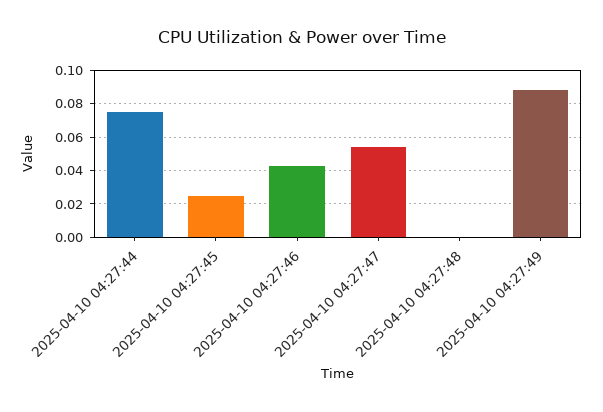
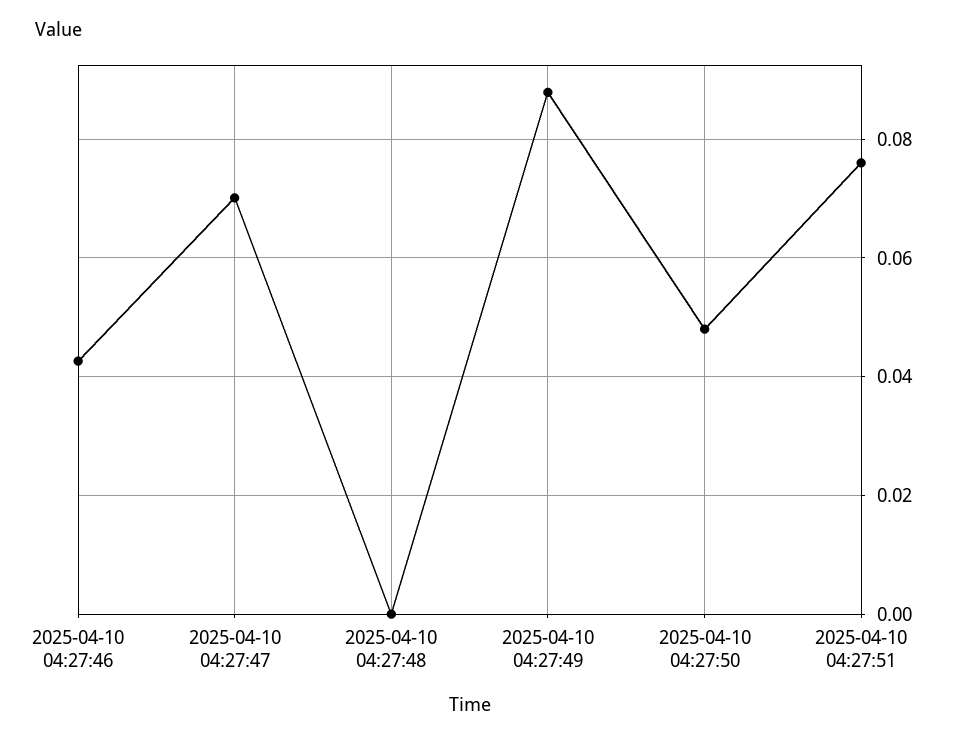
2025-04-10 04:27:44: 0.075 -> none
2025-04-10 04:27:45: 0.025 -> none
2025-04-10 04:27:47: 0.055 -> 0.07
2025-04-10 04:27:50: none -> 0.048
2025-04-10 04:27:51: none -> 0.076

